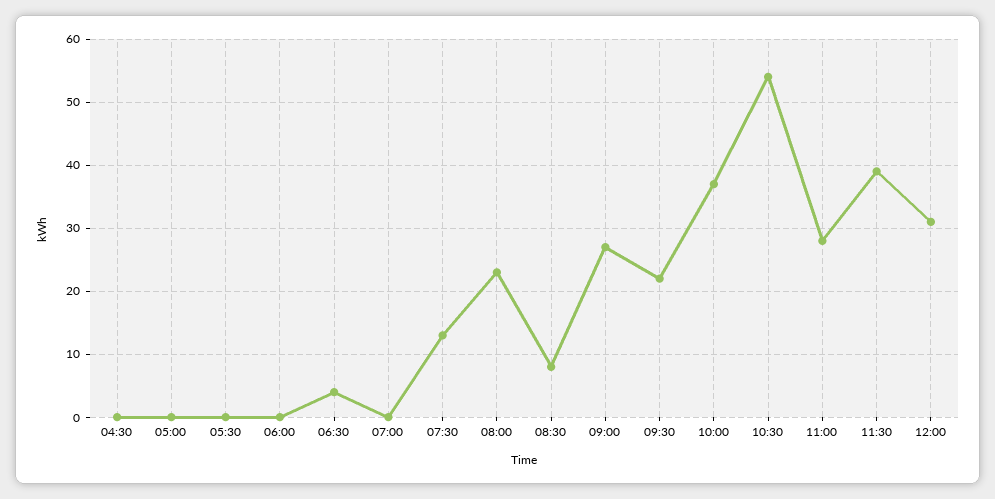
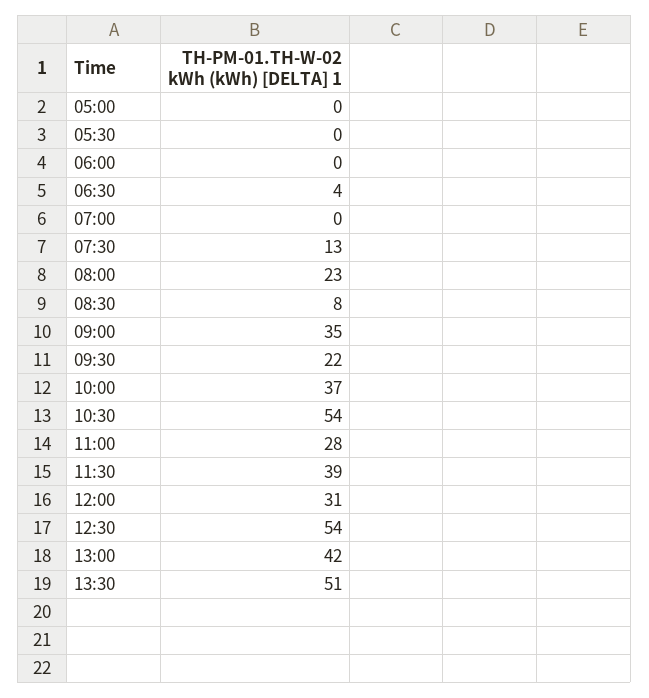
04:30: 0 -> none
09:00: 27 -> 35
12:30: none -> 54
13:00: none -> 42
13:30: none -> 51

